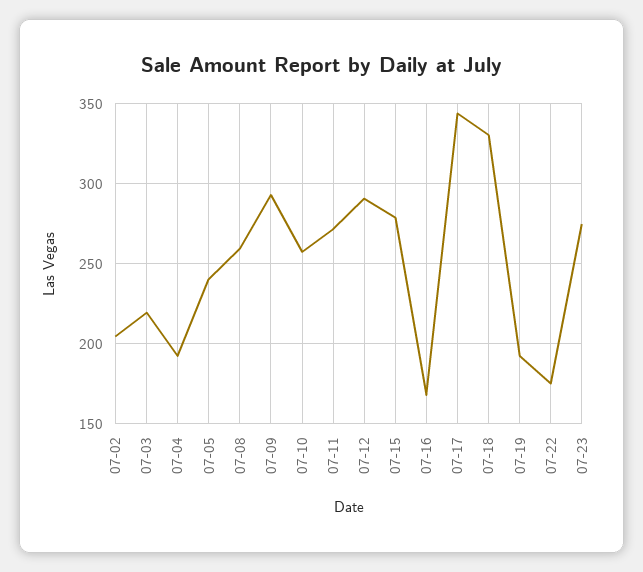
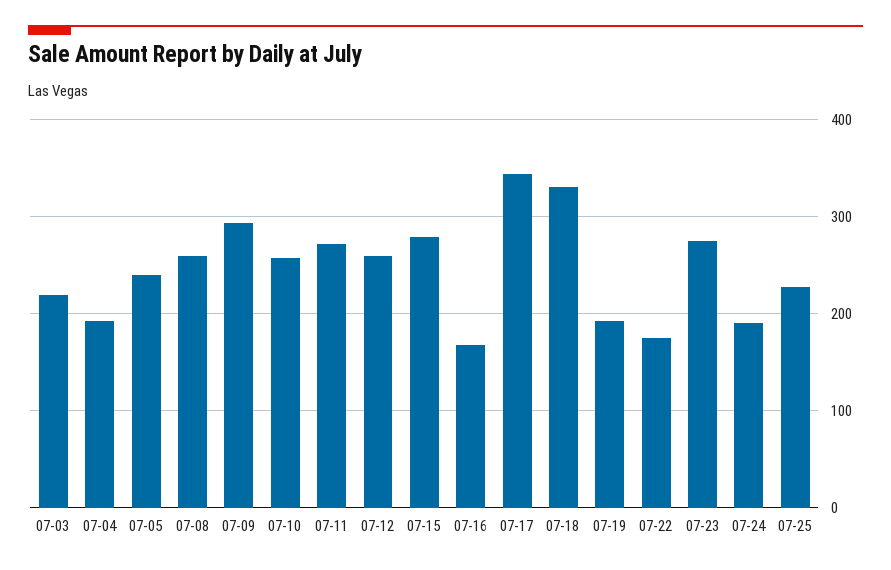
07-02: 205 -> none
07-12: 290 -> 260
07-24: none -> 190
07-25: none -> 230

